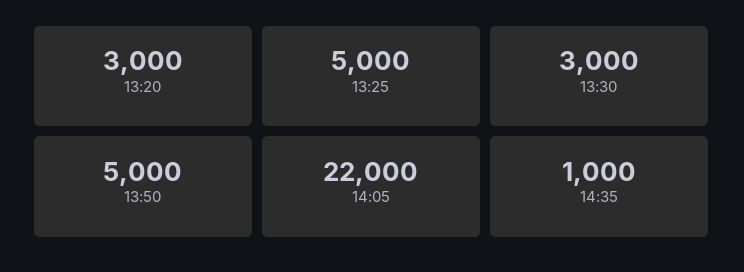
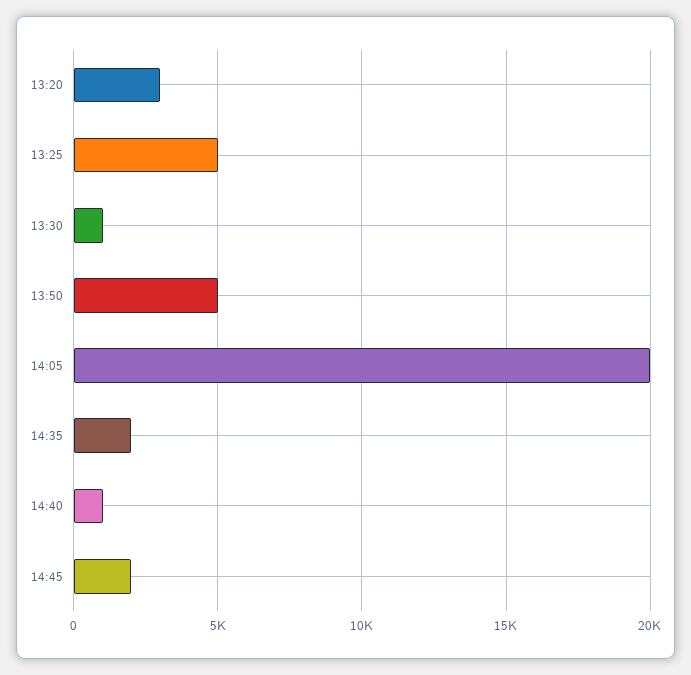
13:30: 3000 -> 1000
14:05: 22000 -> 20000
14:35: 1000 -> 2000
14:40: none -> 1000
14:45: none -> 2000

